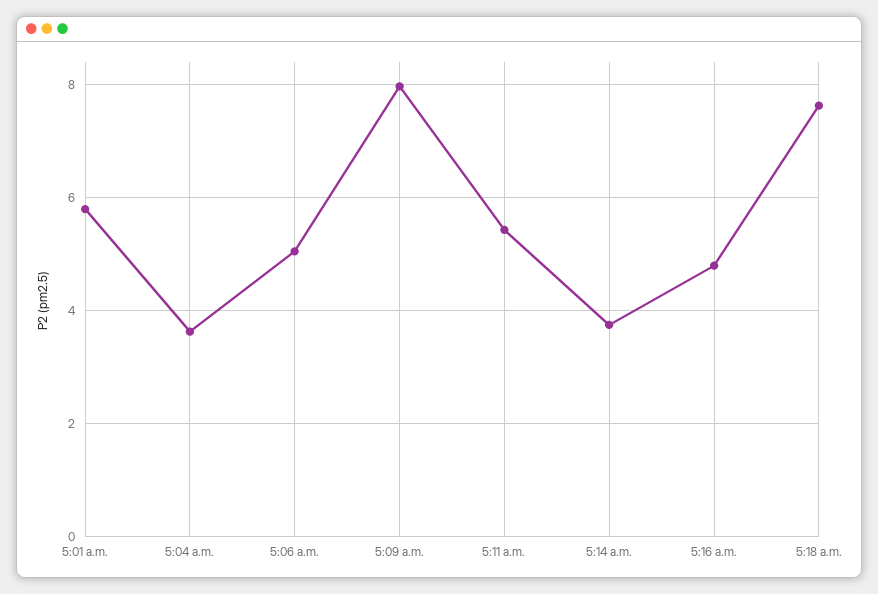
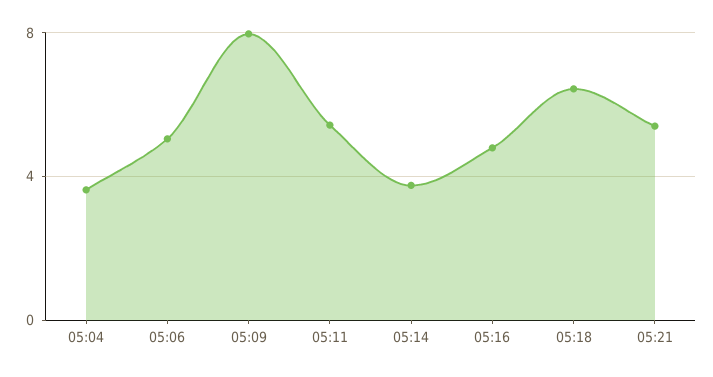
5:01 a.m.: 5.8 -> none
5:18 a.m.: 7.6 -> 6.5
05:21: none -> 5.5

